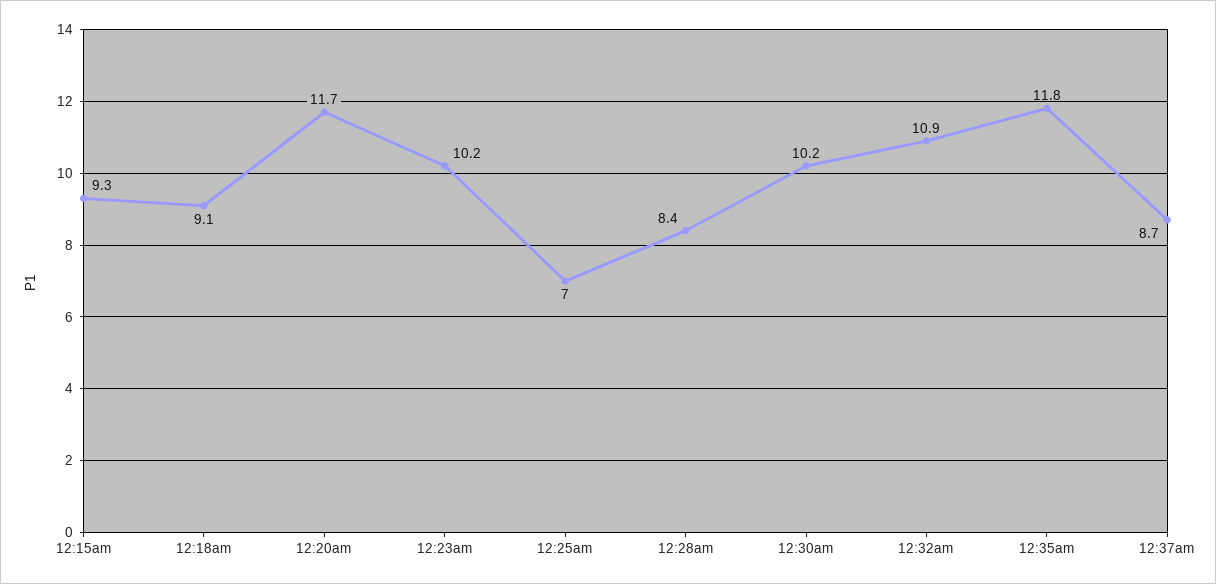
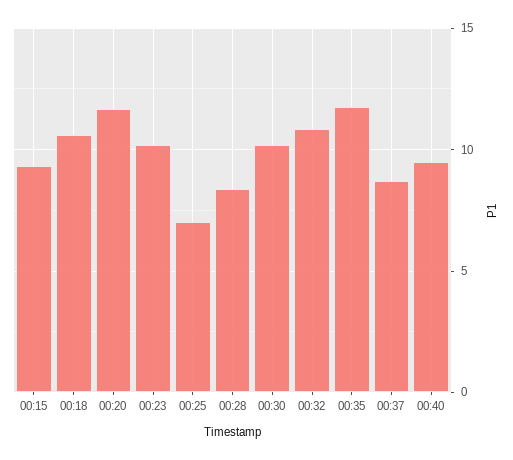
12:18am: 9.1 -> 10.5
00:40: none -> 9.5

